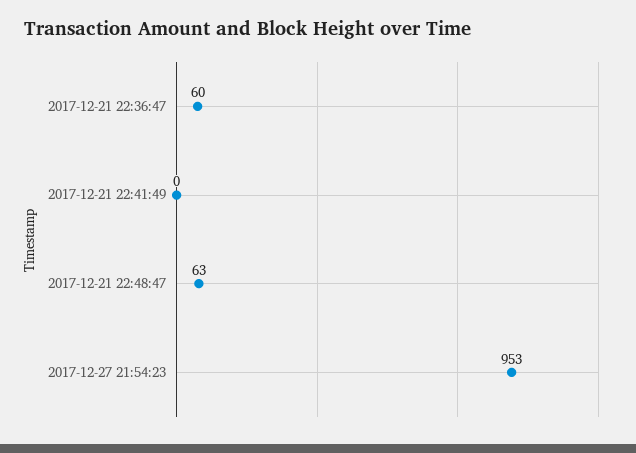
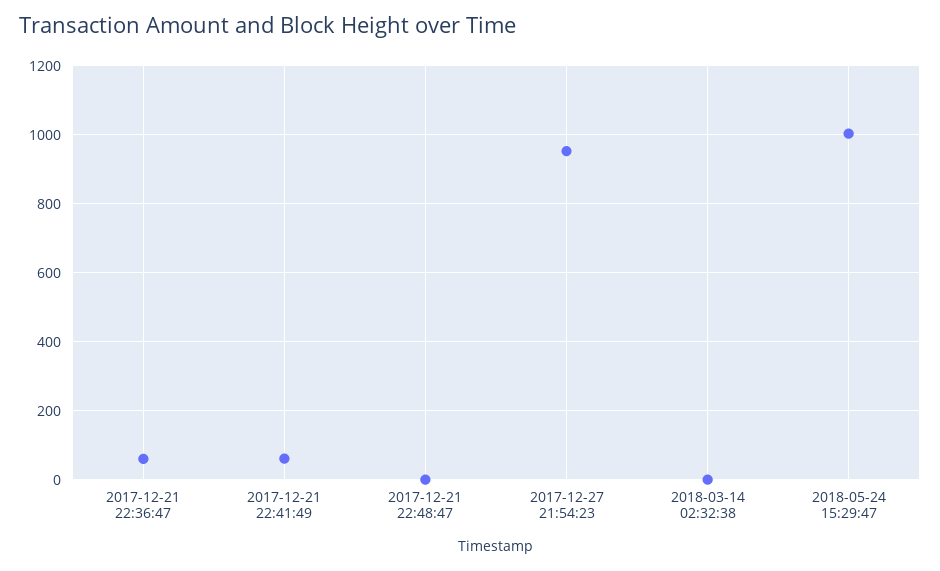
2017-12-21 22:41:49: 0 -> 60
2017-12-21 22:48:47: 63 -> 0
2018-03-14 02:32:38: none -> 0
2018-05-24 15:29:47: none -> 1000

